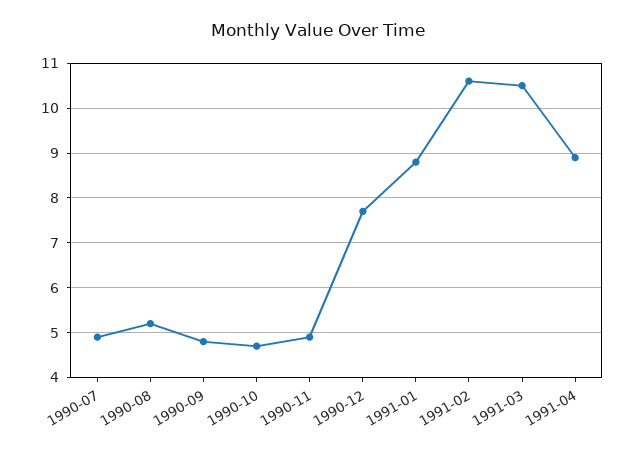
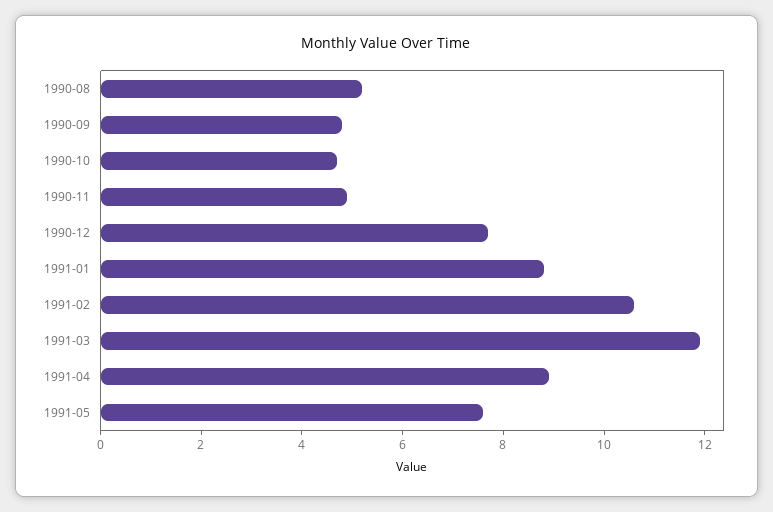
1990-07: 5 -> none
1991-03: 10.5 -> 12
1991-05: none -> 7.5

